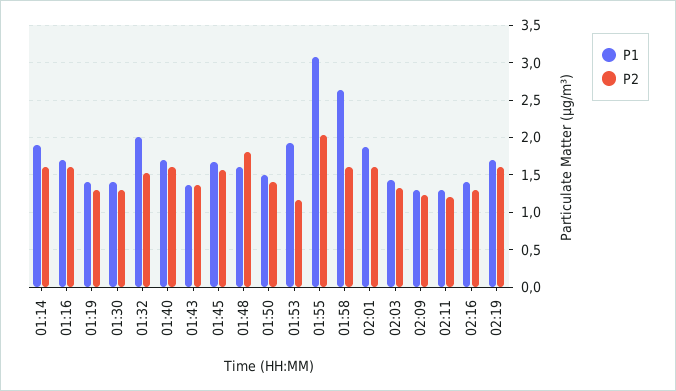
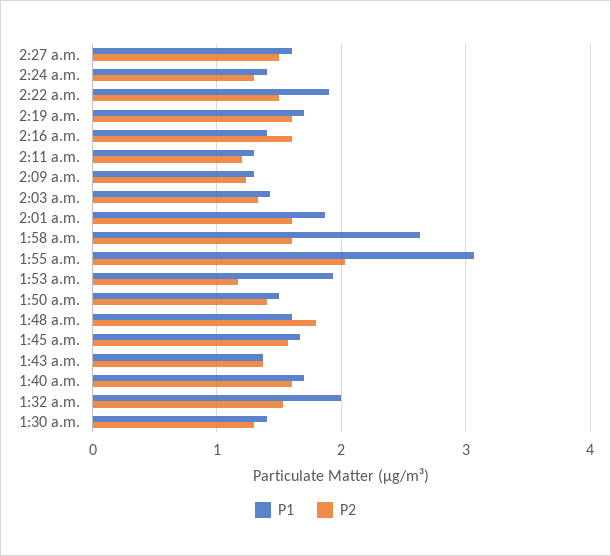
P1, 01:14: 1.9 -> none
P2, 01:14: 1.6 -> none
P1, 01:16: 1.7 -> none
P2, 01:16: 1.6 -> none
P1, 01:19: 1.4 -> none
P2, 01:19: 1.3 -> none
P2, 02:16: 1.3 -> 1.6
P1, 2:27 a.m.: none -> 1.6
P2, 2:27 a.m.: none -> 1.5
P1, 2:24 a.m.: none -> 1.4
P2, 2:24 a.m.: none -> 1.3
P1, 2:22 a.m.: none -> 1.9
P2, 2:22 a.m.: none -> 1.5

